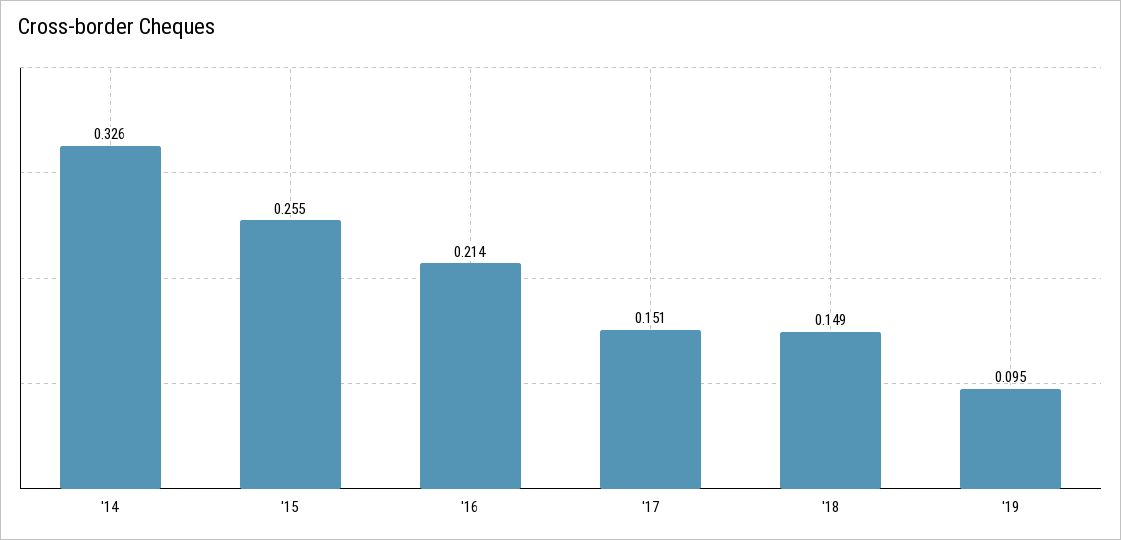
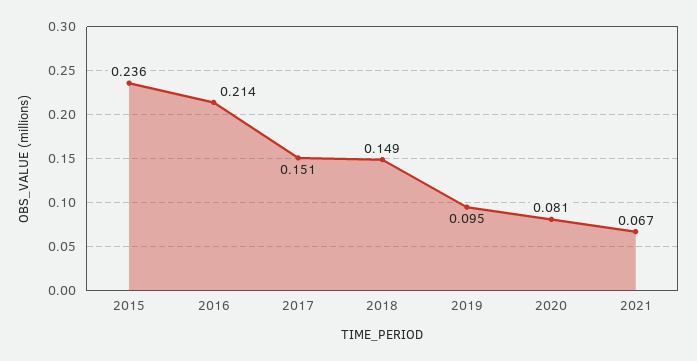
'14: 0.326 -> none
'15: 0.255 -> 0.236
2020: none -> 0.081
2021: none -> 0.067

